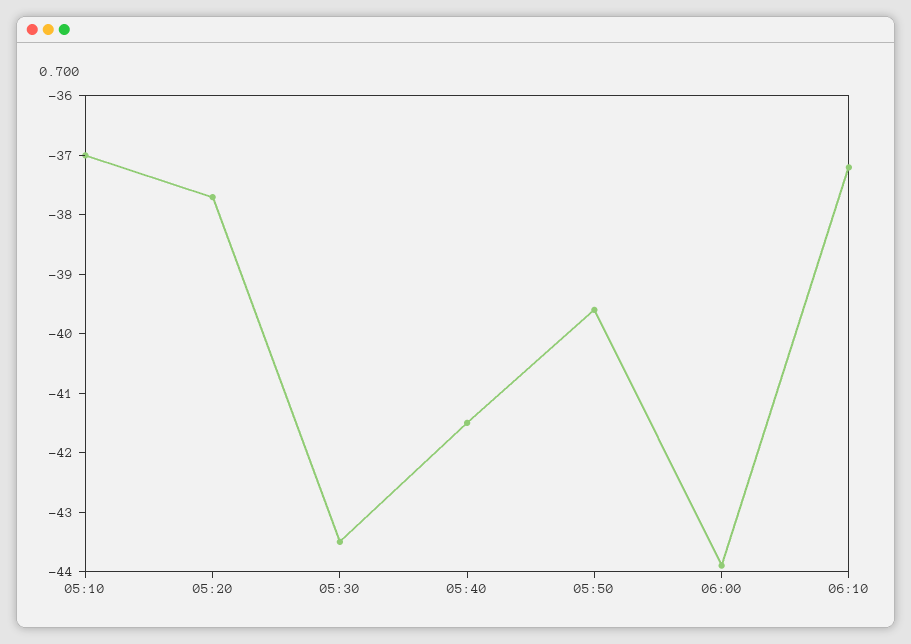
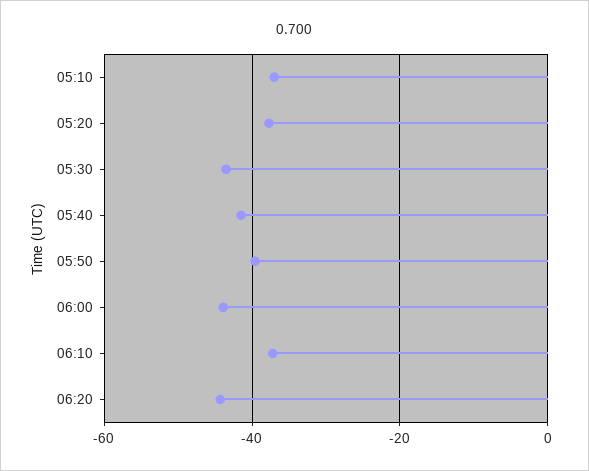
06:20: none -> -44

